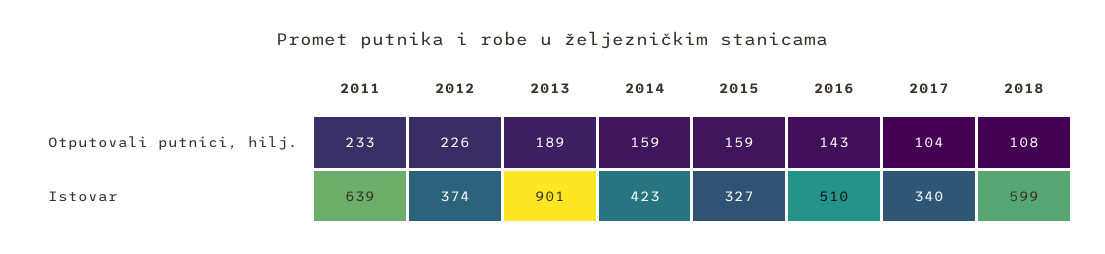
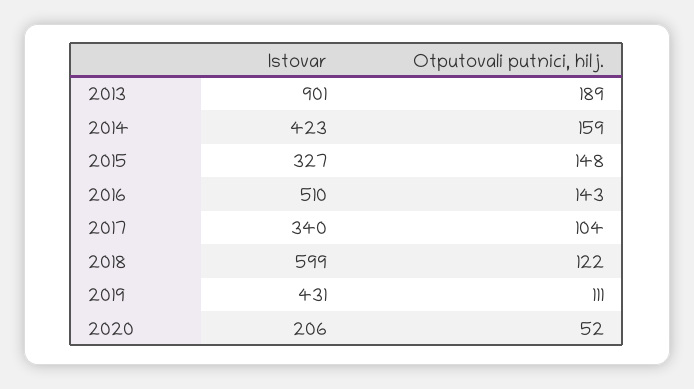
2011, Otputovali putnici, hilj.: 233 -> none
2012, Otputovali putnici, hilj.: 226 -> none
2015, Otputovali putnici, hilj.: 159 -> 148
2018, Otputovali putnici, hilj.: 108 -> 122
2011, Istovar: 639 -> none
2012, Istovar: 374 -> none
2019, Istovar: none -> 431
2019, Otputovali putnici, hilj.: none -> 111
2020, Istovar: none -> 206
2020, Otputovali putnici, hilj.: none -> 52

